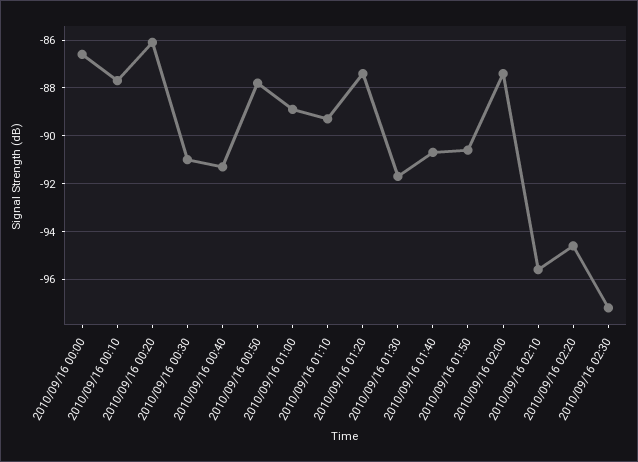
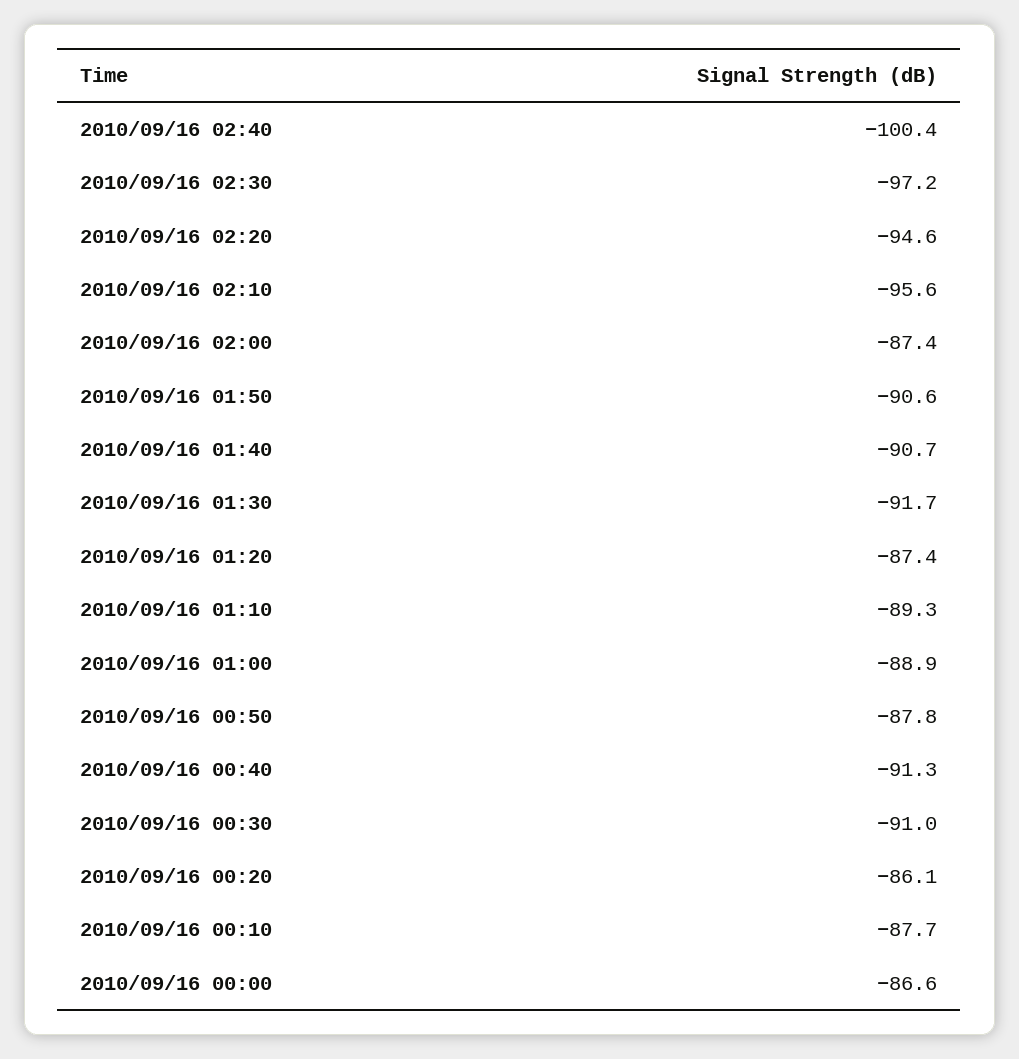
2010/09/16 02:40: none -> -100.4

